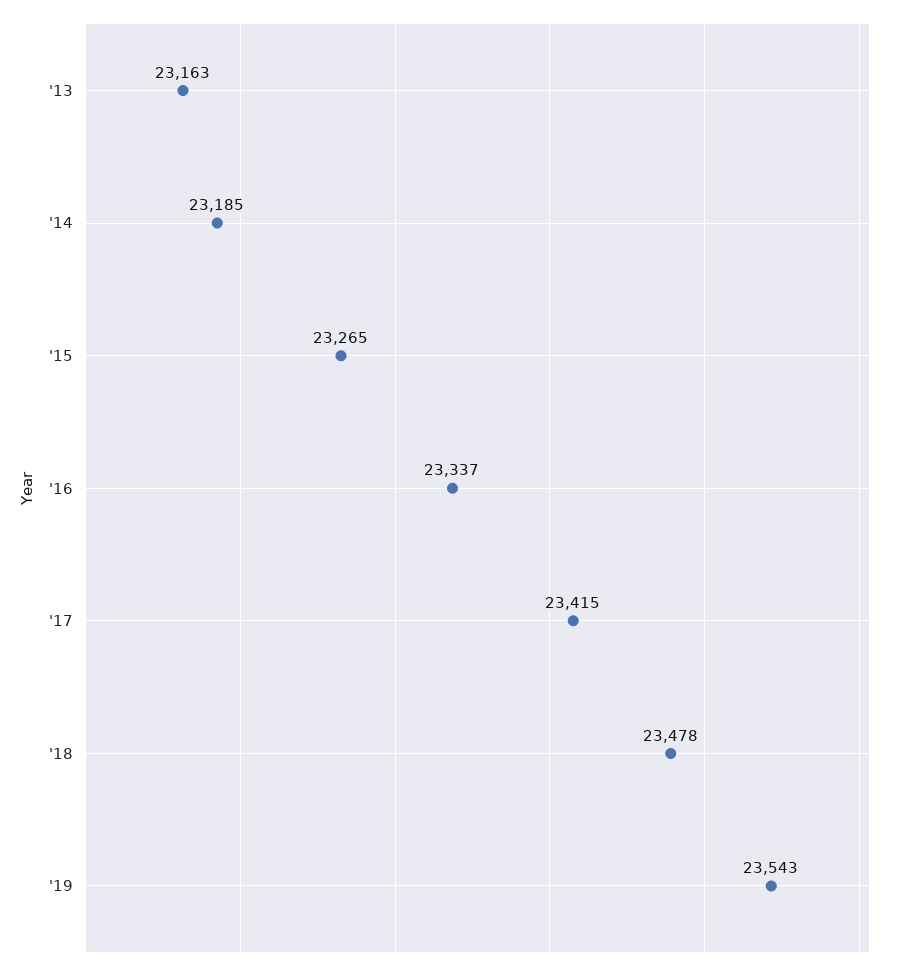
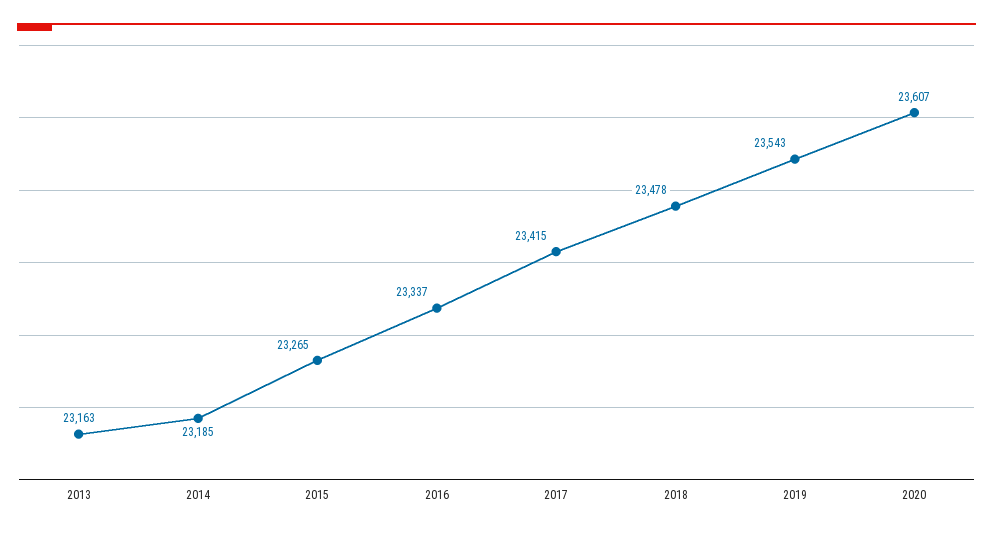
2020: none -> 23607

